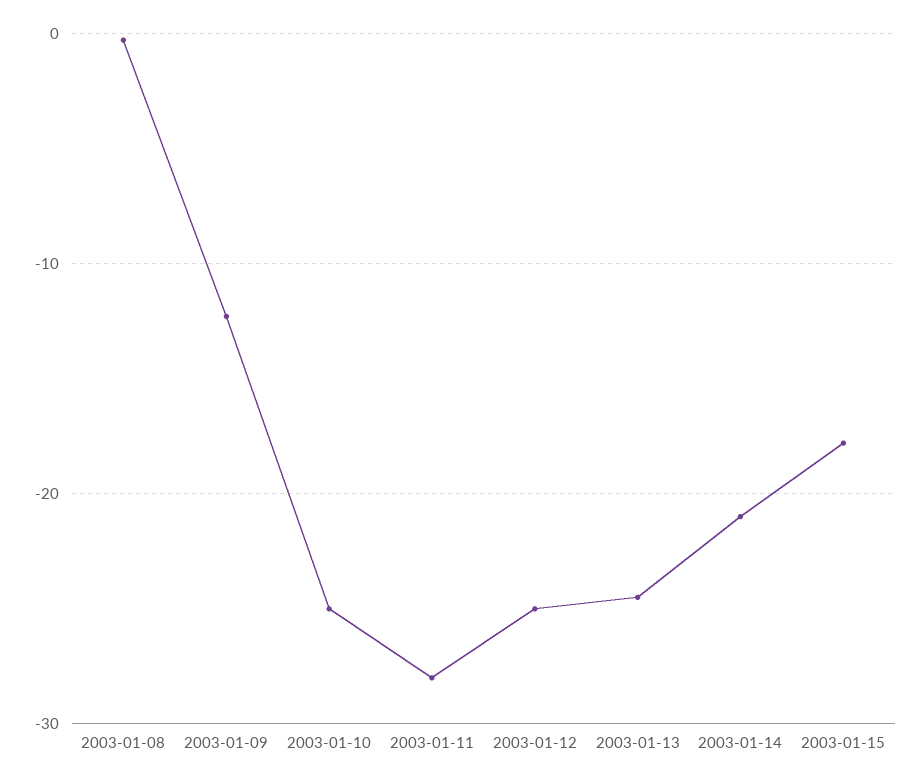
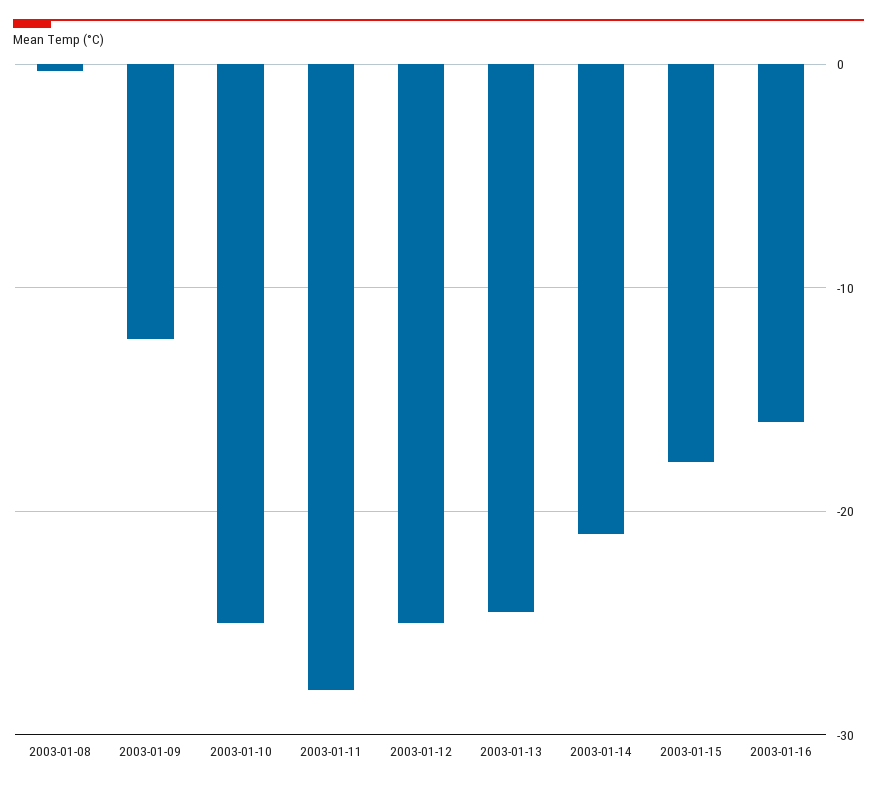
2003-01-16: none -> -16

